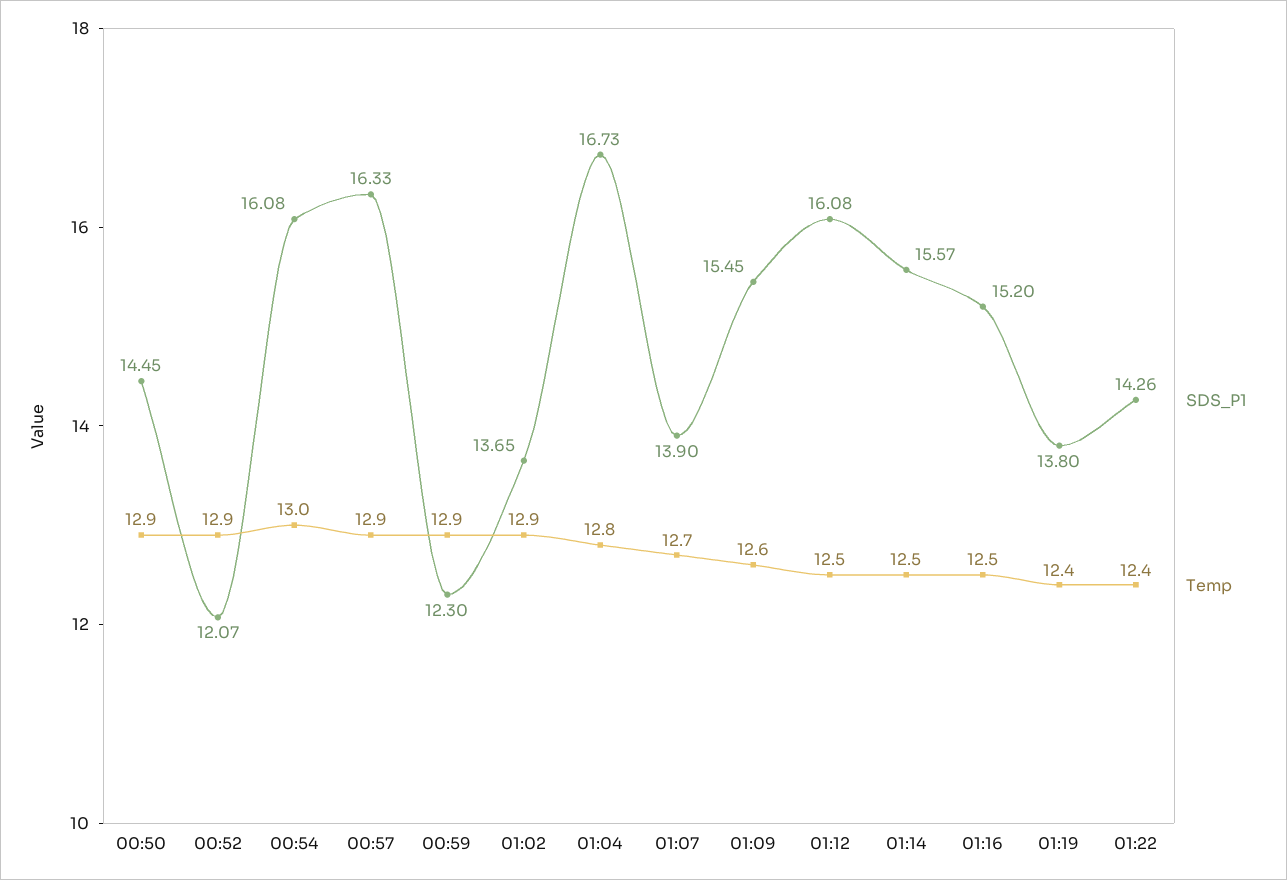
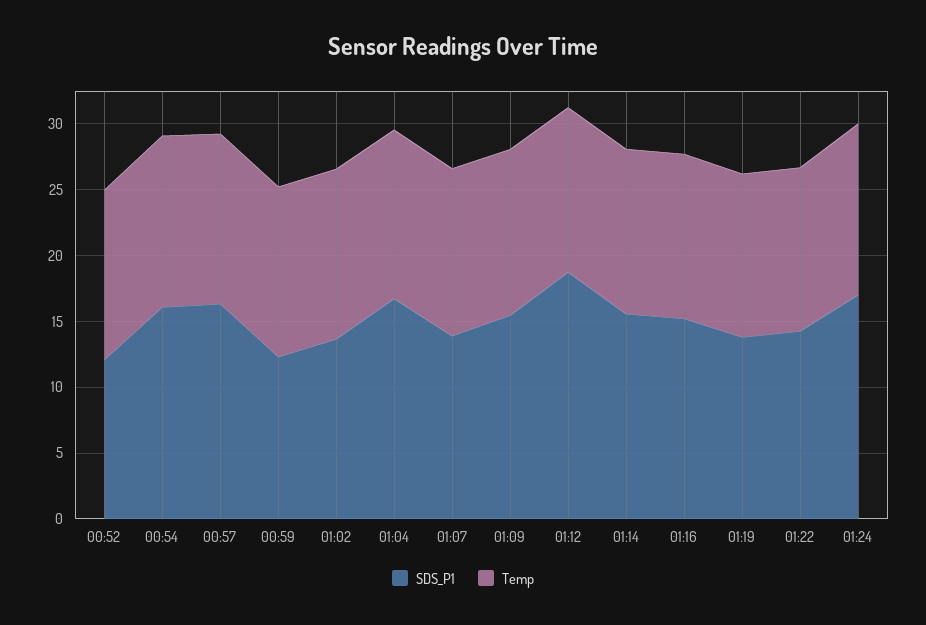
SDS_P1, 00:50: 14.45 -> none
Temp, 00:50: 12.9 -> none
SDS_P1, 01:12: 16.08 -> 19
SDS_P1, 01:24: none -> 17
Temp, 01:24: none -> 13

